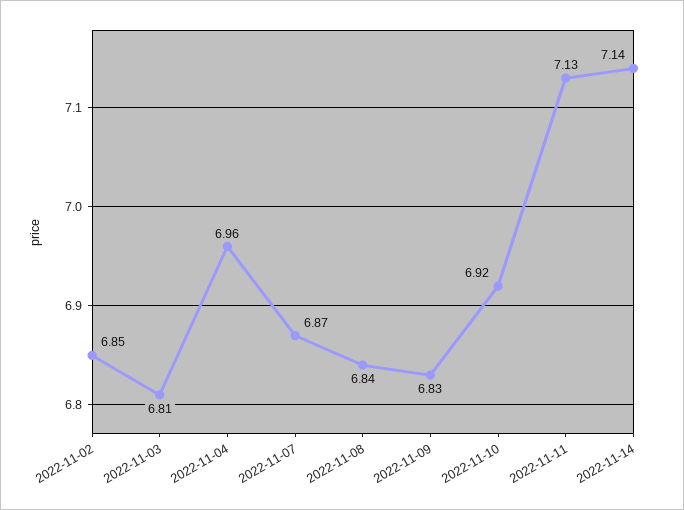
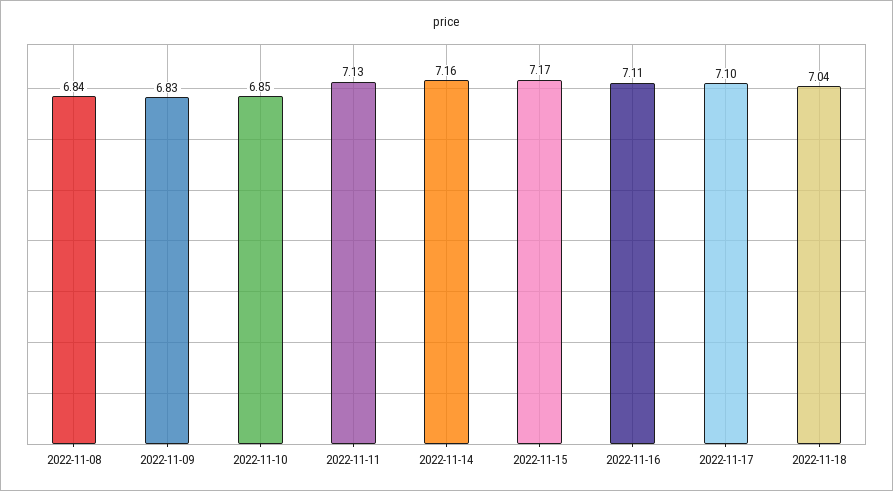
2022-11-02: 6.85 -> none
2022-11-03: 6.81 -> none
2022-11-04: 6.96 -> none
2022-11-07: 6.87 -> none
2022-11-10: 6.92 -> 6.85
2022-11-14: 7.14 -> 7.16
2022-11-15: none -> 7.17
2022-11-16: none -> 7.11
2022-11-17: none -> 7.1
2022-11-18: none -> 7.04

